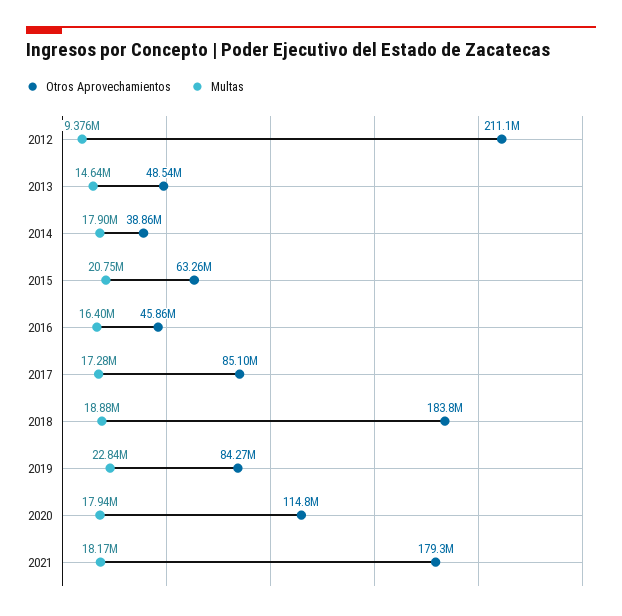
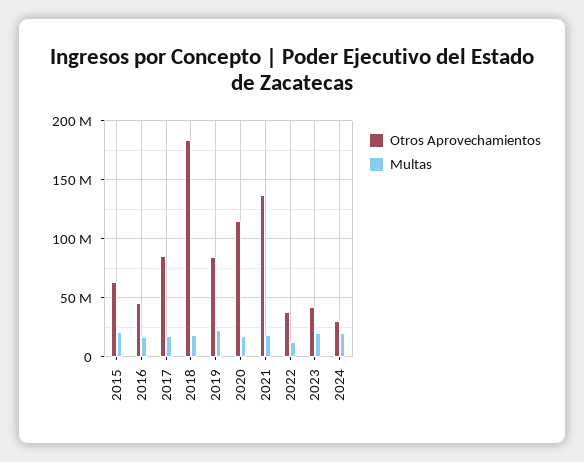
Otros Aprovechamientos, 2012: 211100000 -> none
Multas, 2012: 9376000 -> none
Otros Aprovechamientos, 2013: 48540000 -> none
Multas, 2013: 14640000 -> none
Otros Aprovechamientos, 2014: 38860000 -> none
Multas, 2014: 17900000 -> none
Otros Aprovechamientos, 2021: 179300000 -> 140000000
Otros Aprovechamientos, 2022: none -> 40000000
Multas, 2022: none -> 10000000
Otros Aprovechamientos, 2023: none -> 40000000
Multas, 2023: none -> 20000000
Otros Aprovechamientos, 2024: none -> 30000000
Multas, 2024: none -> 20000000

